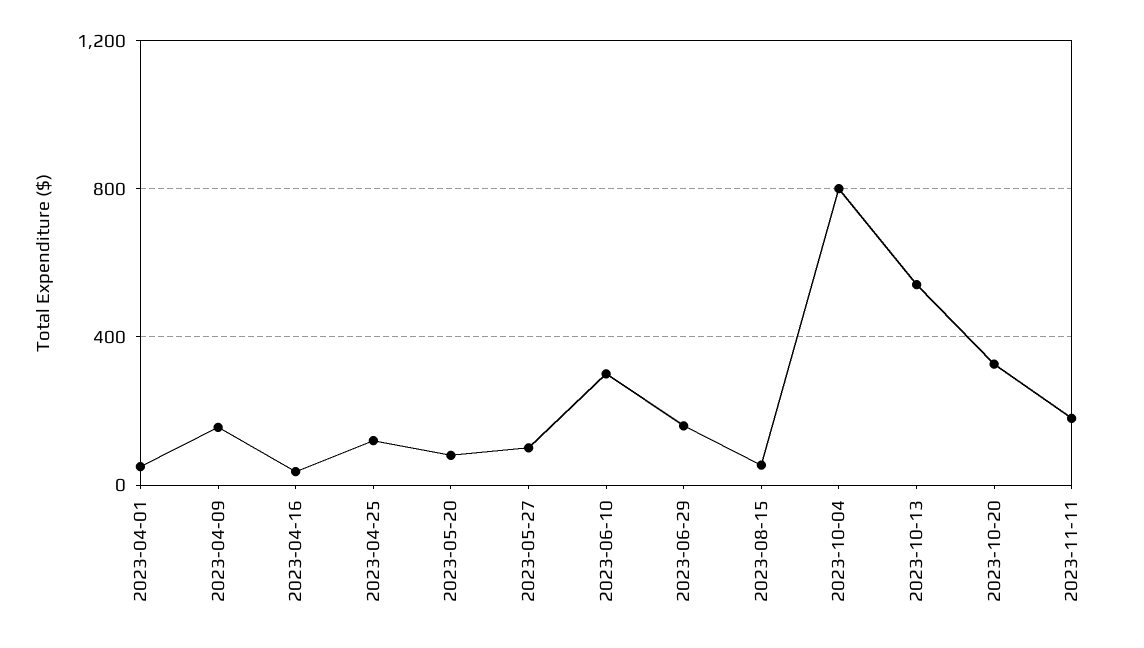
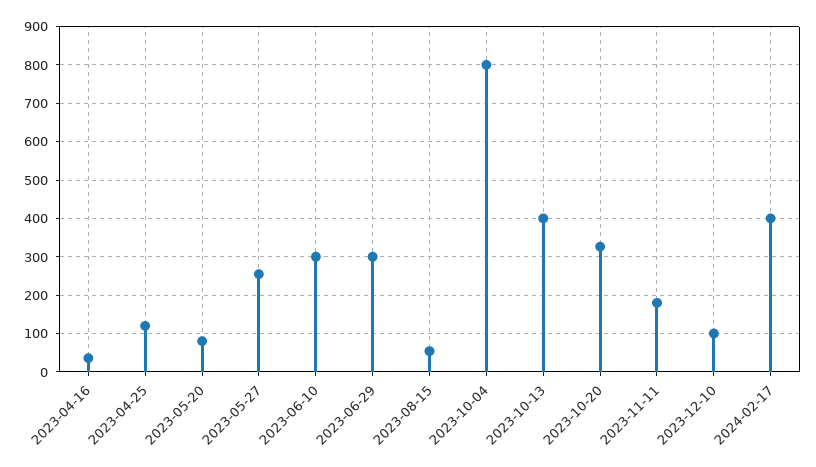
2023-04-01: 50 -> none
2023-04-09: 150 -> none
2023-05-27: 100 -> 260
2023-06-29: 150 -> 300
2023-10-13: 550 -> 400
2023-12-10: none -> 100
2024-02-17: none -> 400

